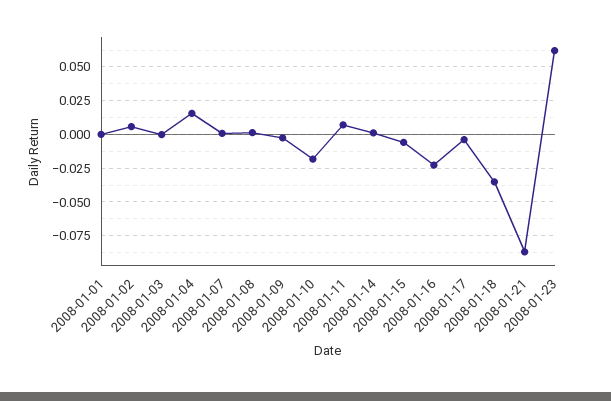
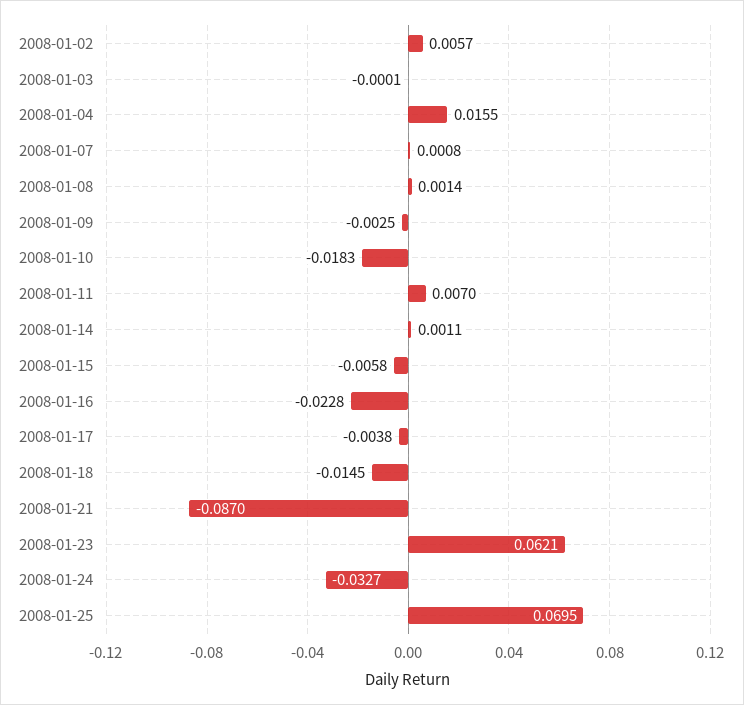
2008-01-01: 0 -> none
2008-01-18: -0.035 -> -0.0145
2008-01-24: none -> -0.0327
2008-01-25: none -> 0.0695

